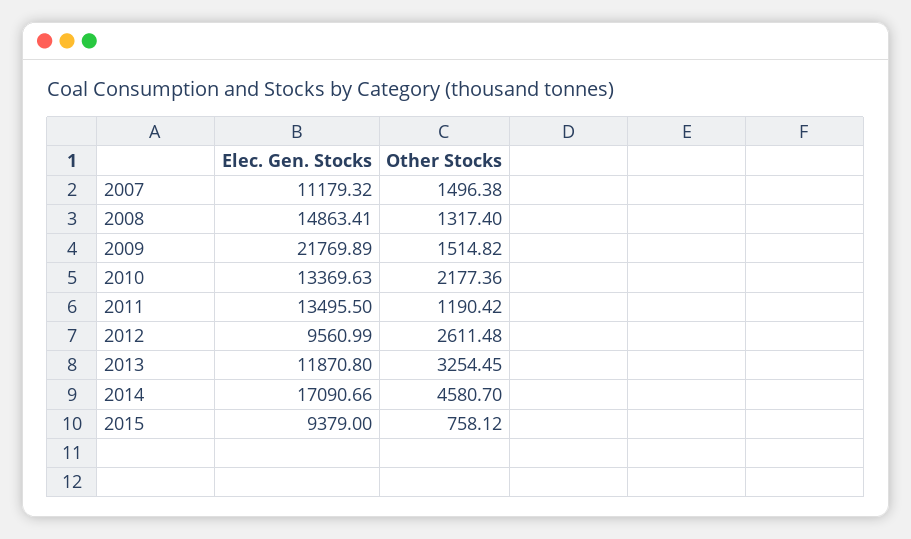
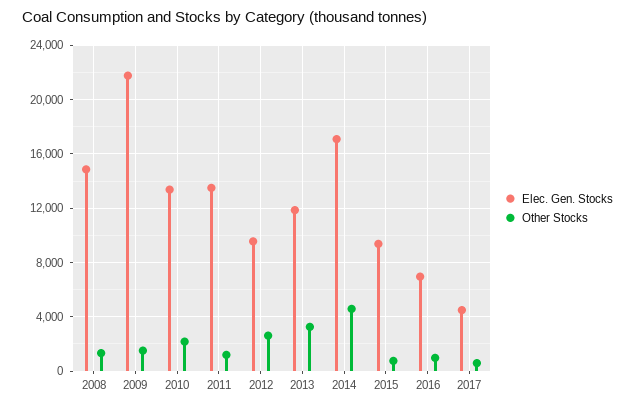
Elec. Gen. Stocks, 2007: 11179.32 -> none
Other Stocks, 2007: 1496.38 -> none
Elec. Gen. Stocks, 2016: none -> 7000
Other Stocks, 2016: none -> 1000
Elec. Gen. Stocks, 2017: none -> 4500
Other Stocks, 2017: none -> 500

